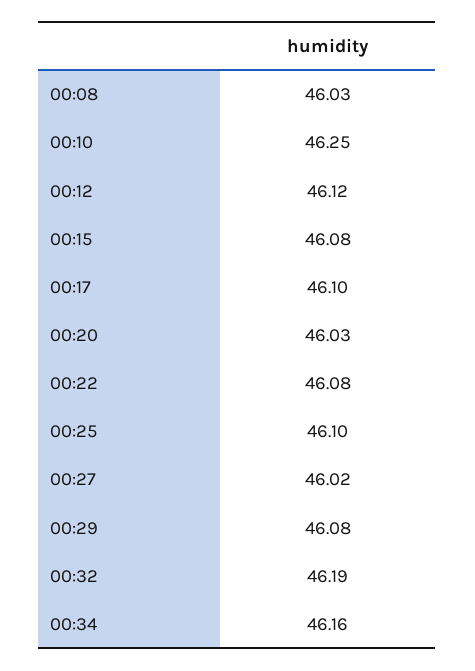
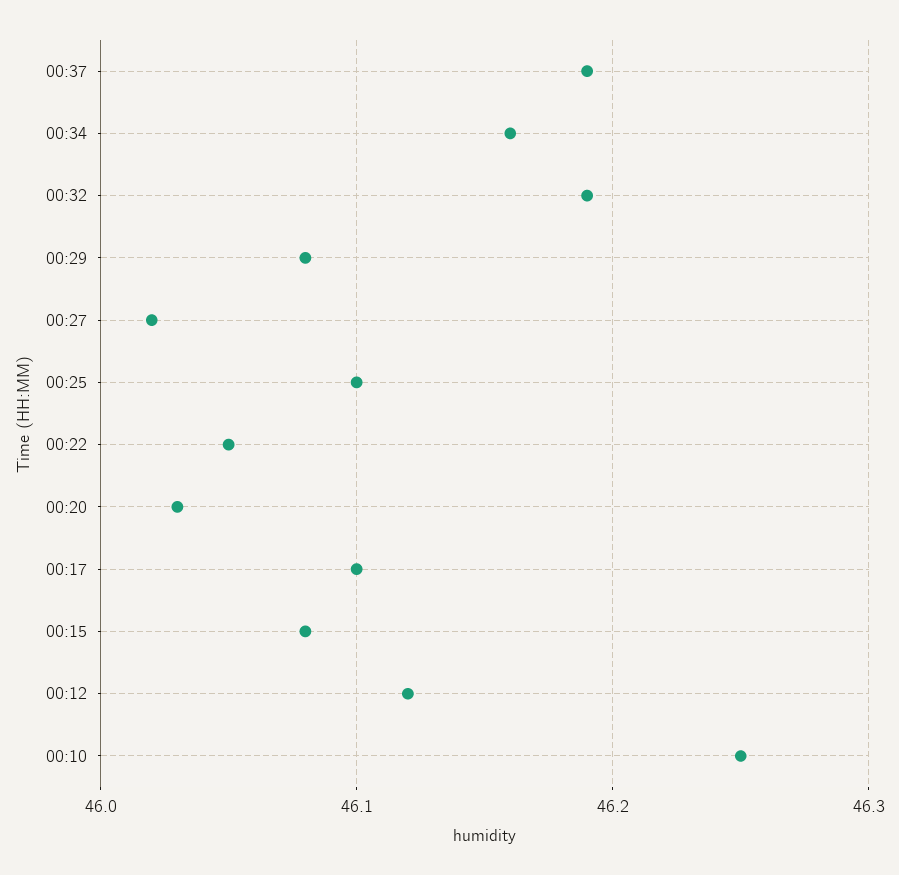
00:08: 46.03 -> none
00:22: 46.08 -> 46.05
00:37: none -> 46.19

